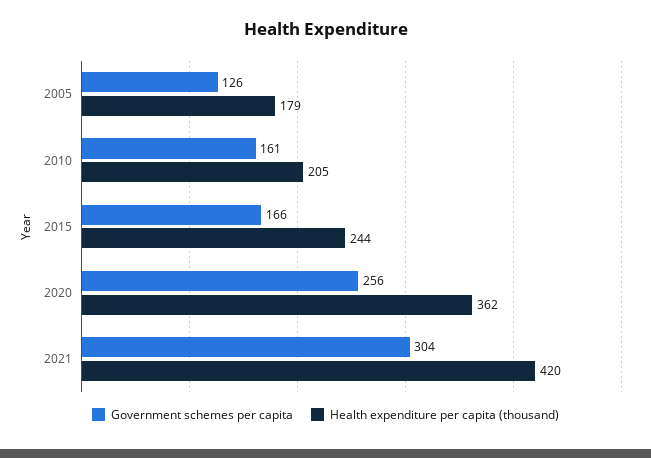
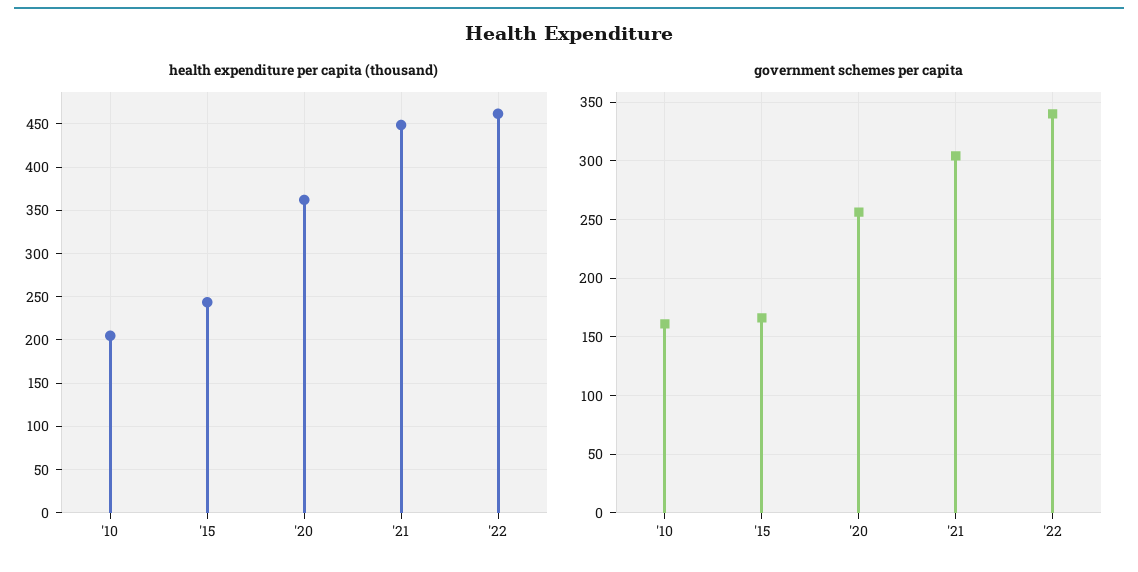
Government schemes per capita, 2005: 126 -> none
Health expenditure per capita (thousand), 2005: 179 -> none
Health expenditure per capita (thousand), 2021: 420 -> 450
Health expenditure per capita (thousand), '22: none -> 460
Government schemes per capita, '22: none -> 340

